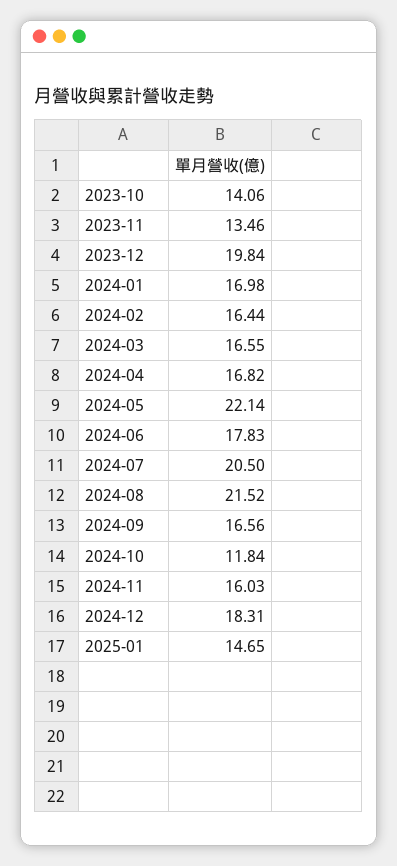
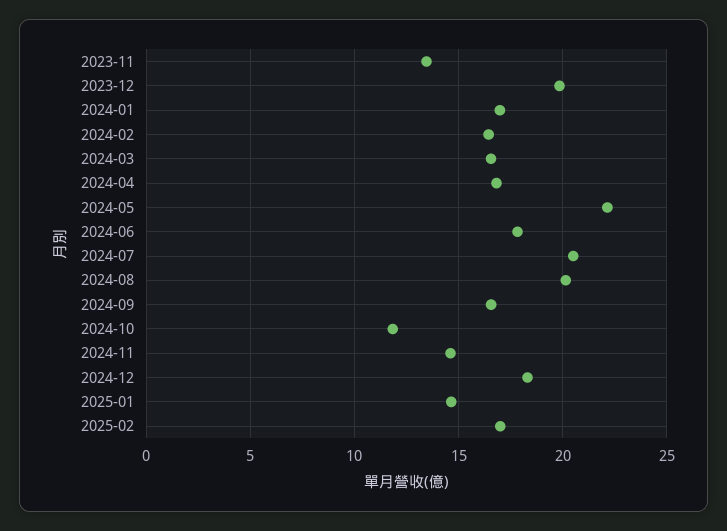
2023-10: 14.06 -> none
2024-08: 21.52 -> 20
2024-11: 16.03 -> 14.5
2025-02: none -> 17

